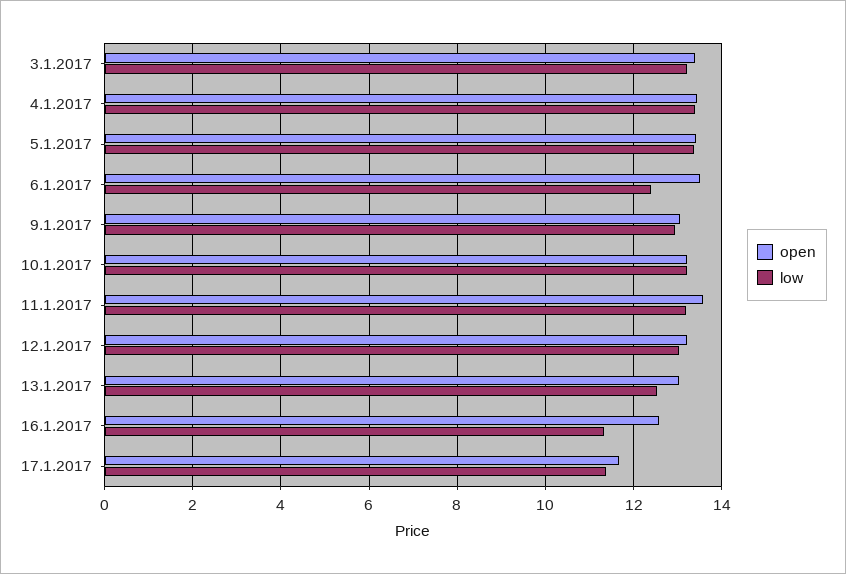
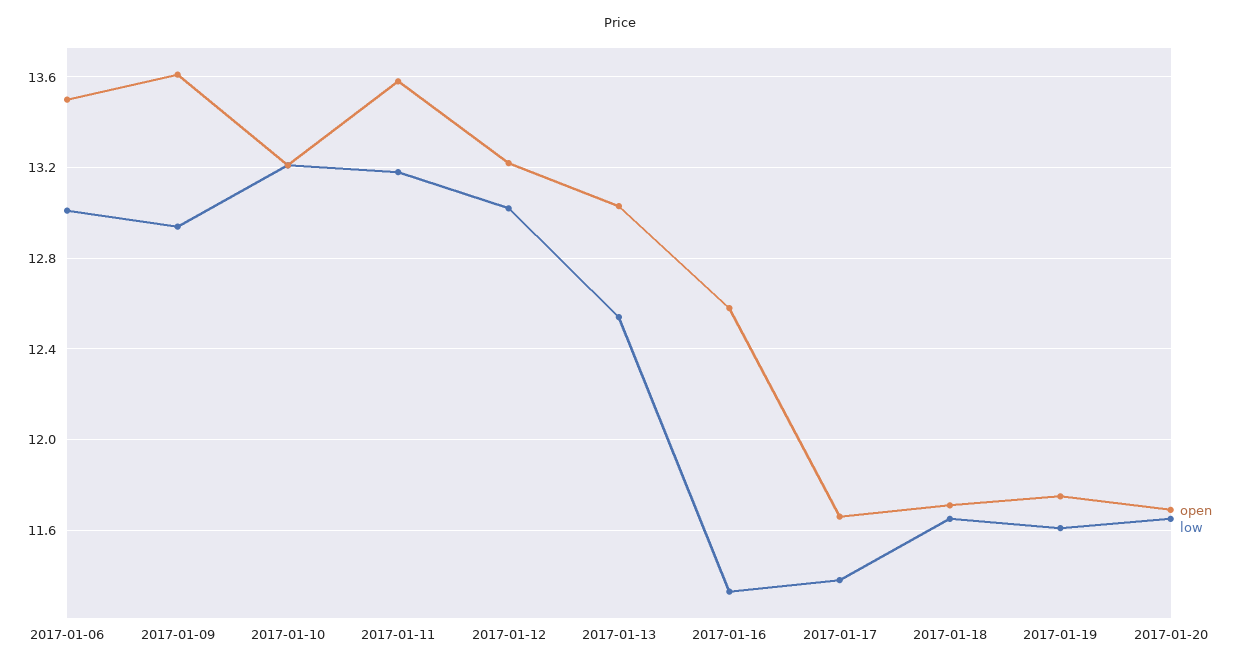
open, 3.1.2017: 13.4 -> none
low, 3.1.2017: 13.2 -> none
open, 4.1.2017: 13.4 -> none
low, 4.1.2017: 13.4 -> none
open, 5.1.2017: 13.4 -> none
low, 5.1.2017: 13.4 -> none
low, 6.1.2017: 12.4 -> 13
open, 9.1.2017: 13 -> 13.6
open, 2017-01-18: none -> 11.7
low, 2017-01-18: none -> 11.65
open, 2017-01-19: none -> 11.75
low, 2017-01-19: none -> 11.6
open, 2017-01-20: none -> 11.7
low, 2017-01-20: none -> 11.65

